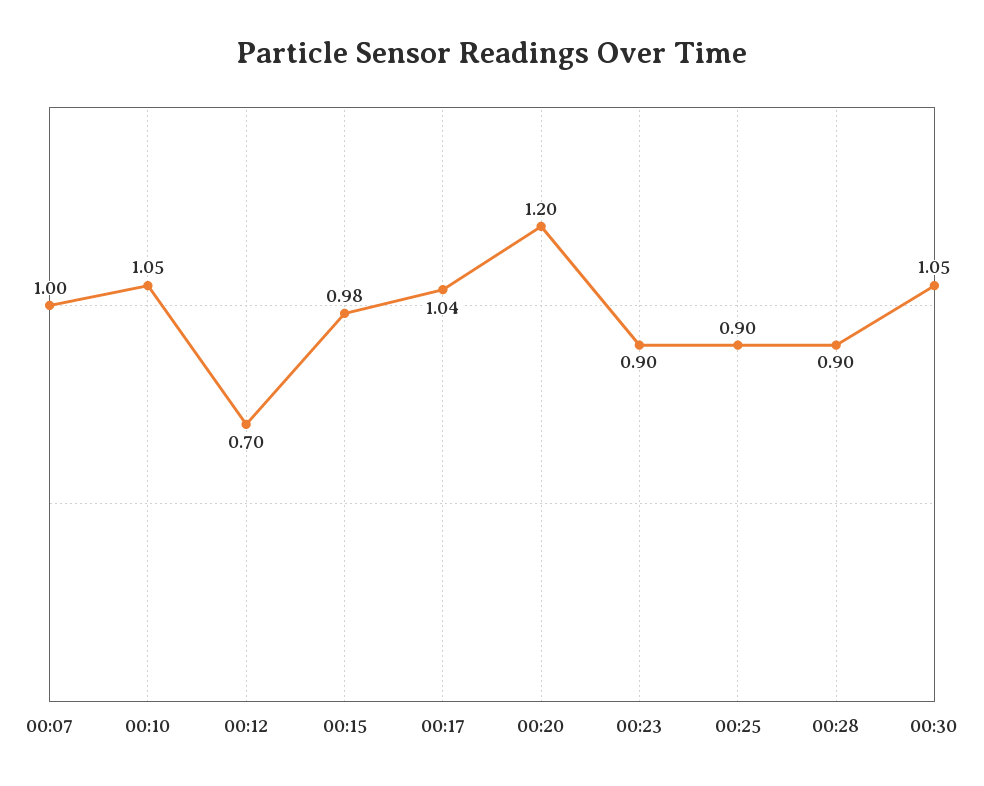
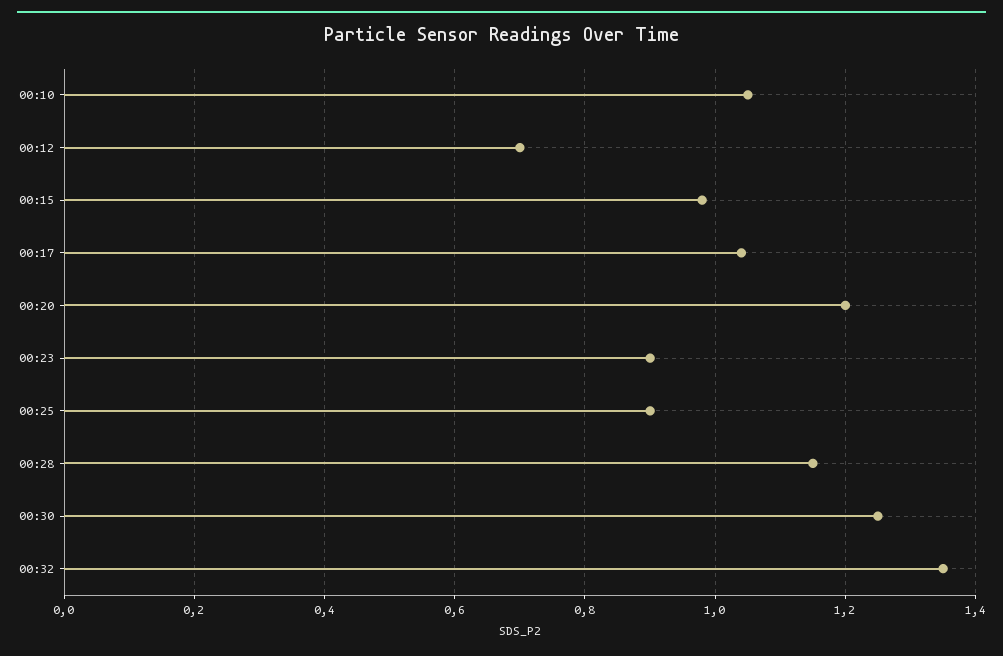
00:07: 1 -> none
00:28: 0.9 -> 1.15
00:30: 1.05 -> 1.25
00:32: none -> 1.35

